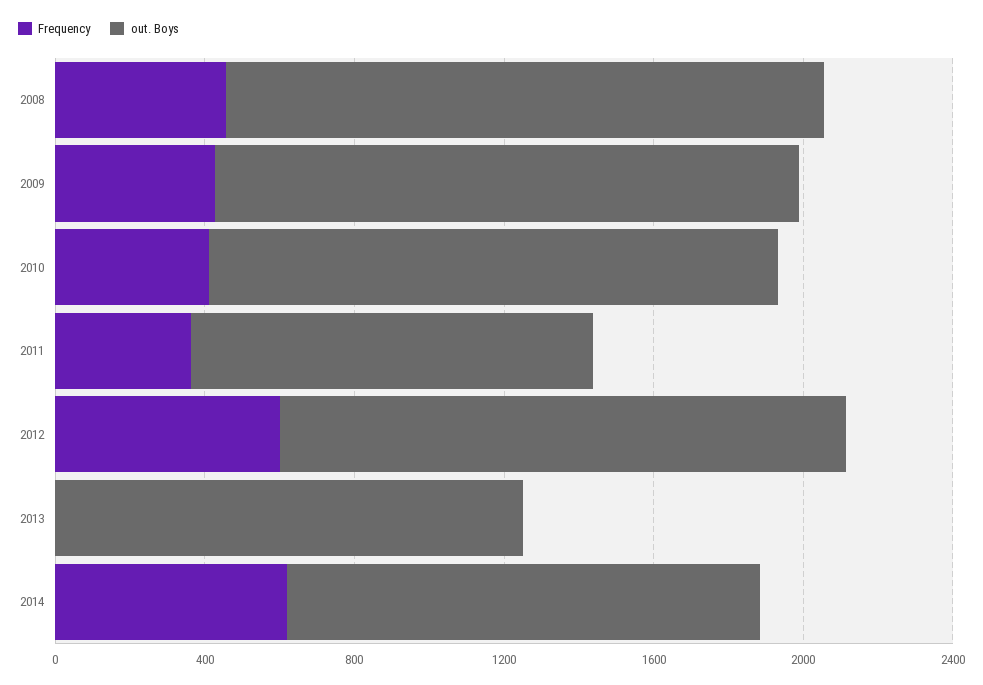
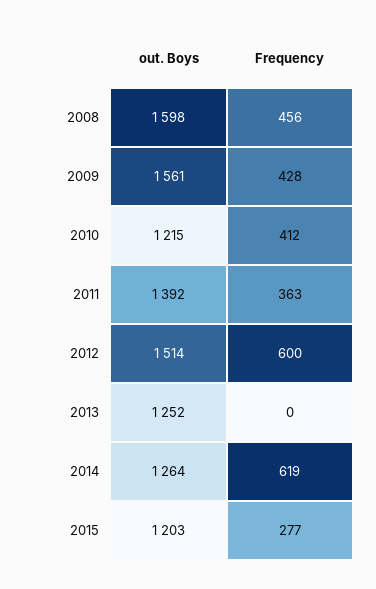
out. Boys, 2010: 1500 -> 1215
out. Boys, 2011: 1100 -> 1392
out. Boys, 2015: none -> 1203
Frequency, 2015: none -> 277

